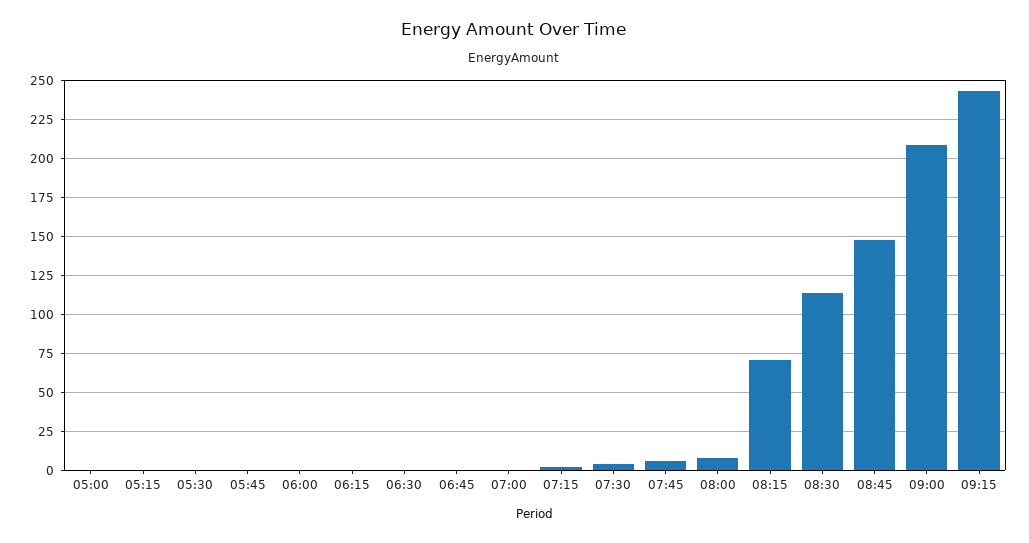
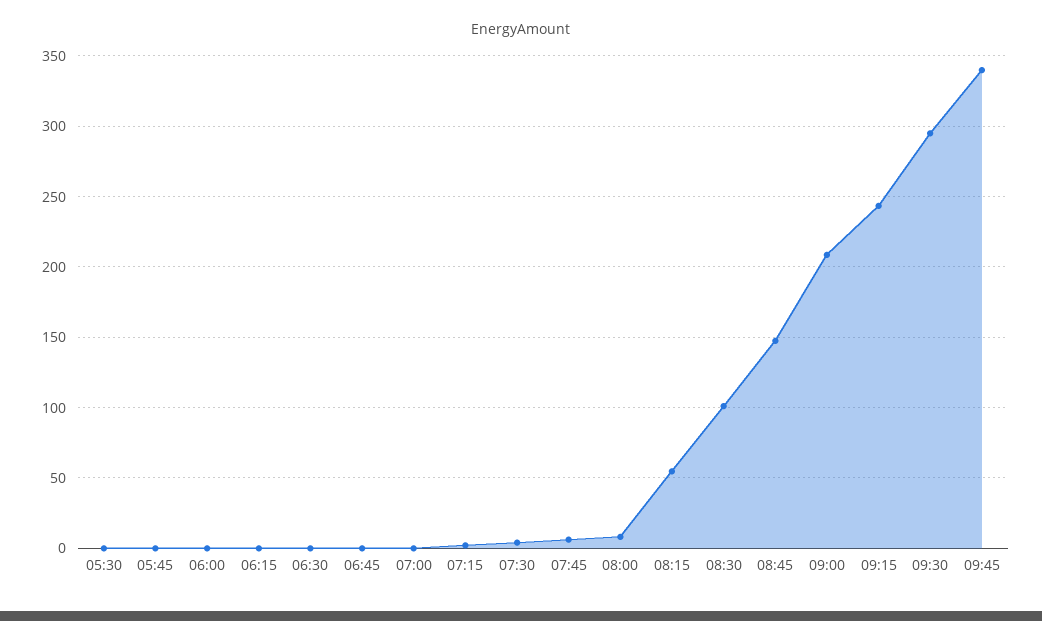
05:00: 0 -> none
05:15: 0 -> none
08:15: 70 -> 55
08:30: 115 -> 100
09:30: none -> 295
09:45: none -> 340

